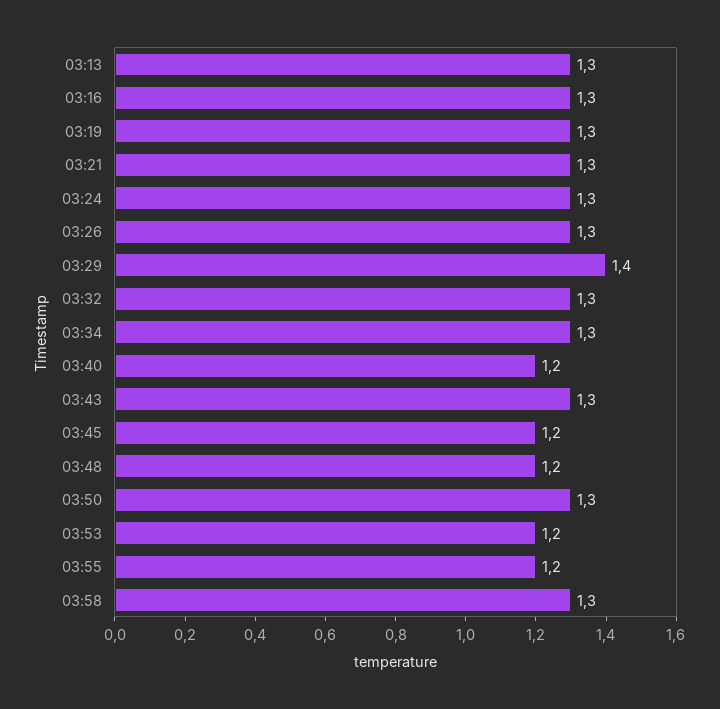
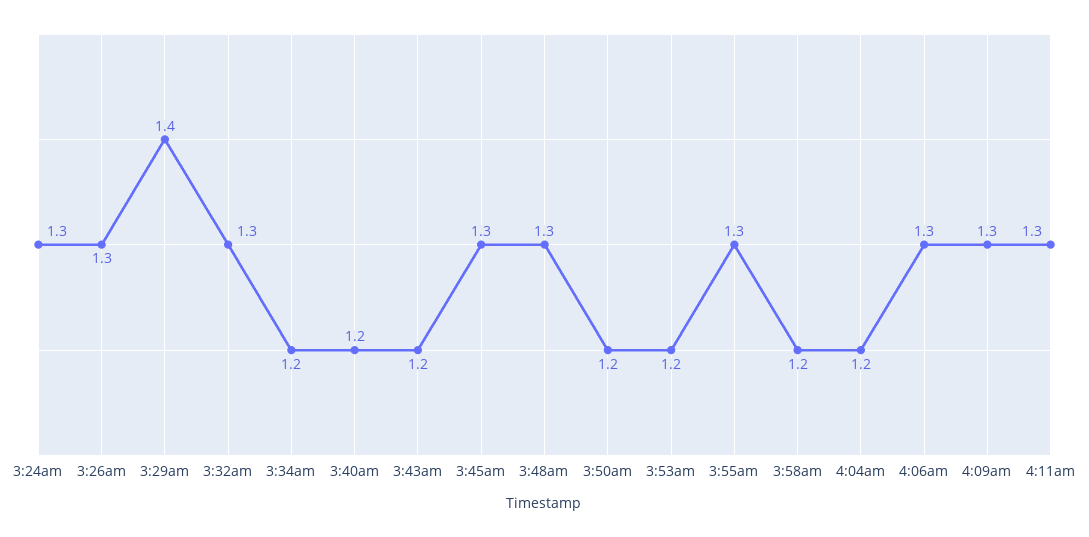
03:13: 1.3 -> none
03:16: 1.3 -> none
03:19: 1.3 -> none
03:21: 1.3 -> none
03:34: 1.3 -> 1.2
03:43: 1.3 -> 1.2
03:45: 1.2 -> 1.3
03:48: 1.2 -> 1.3
03:50: 1.3 -> 1.2
03:55: 1.2 -> 1.3
03:58: 1.3 -> 1.2
4:04am: none -> 1.2
4:06am: none -> 1.3
4:09am: none -> 1.3
4:11am: none -> 1.3

